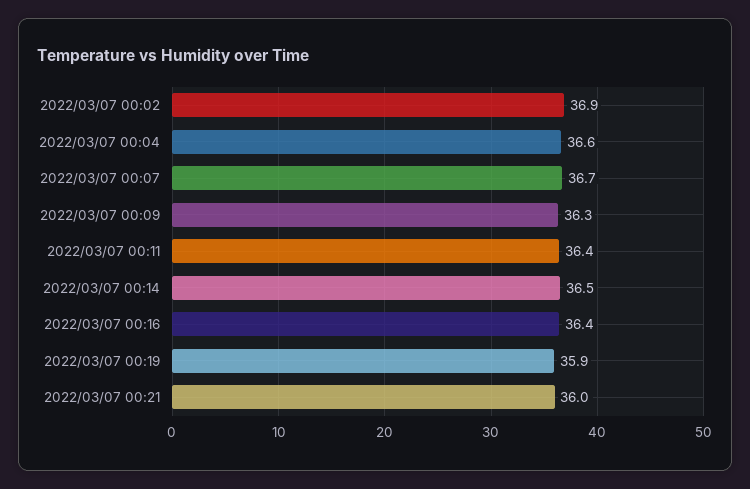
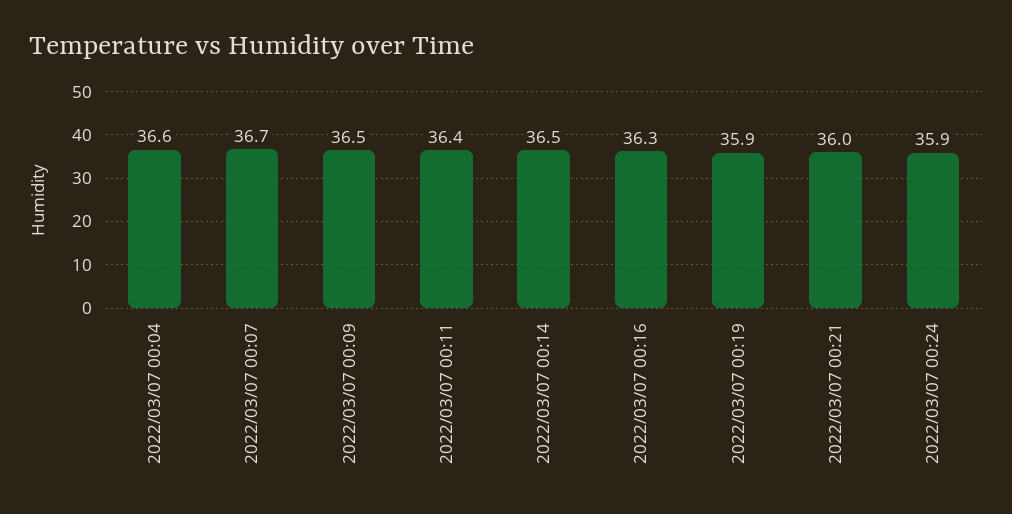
2022/03/07 00:02: 36.9 -> none
2022/03/07 00:09: 36.3 -> 36.5
2022/03/07 00:16: 36.4 -> 36.3
2022/03/07 00:24: none -> 35.9

